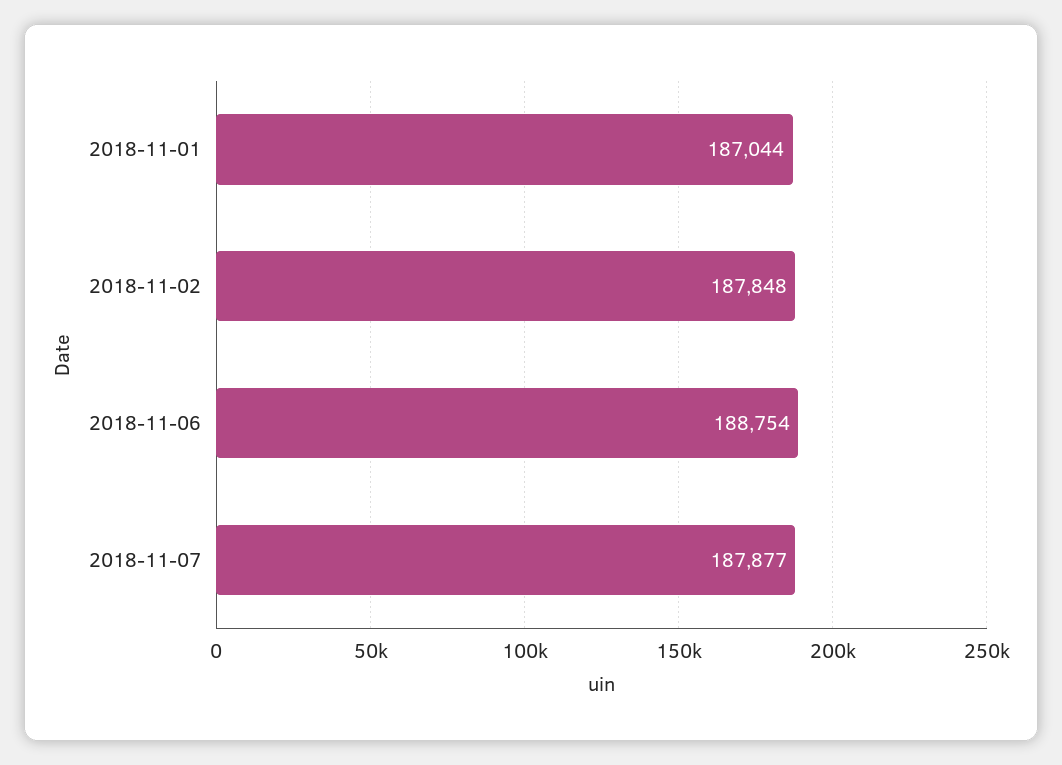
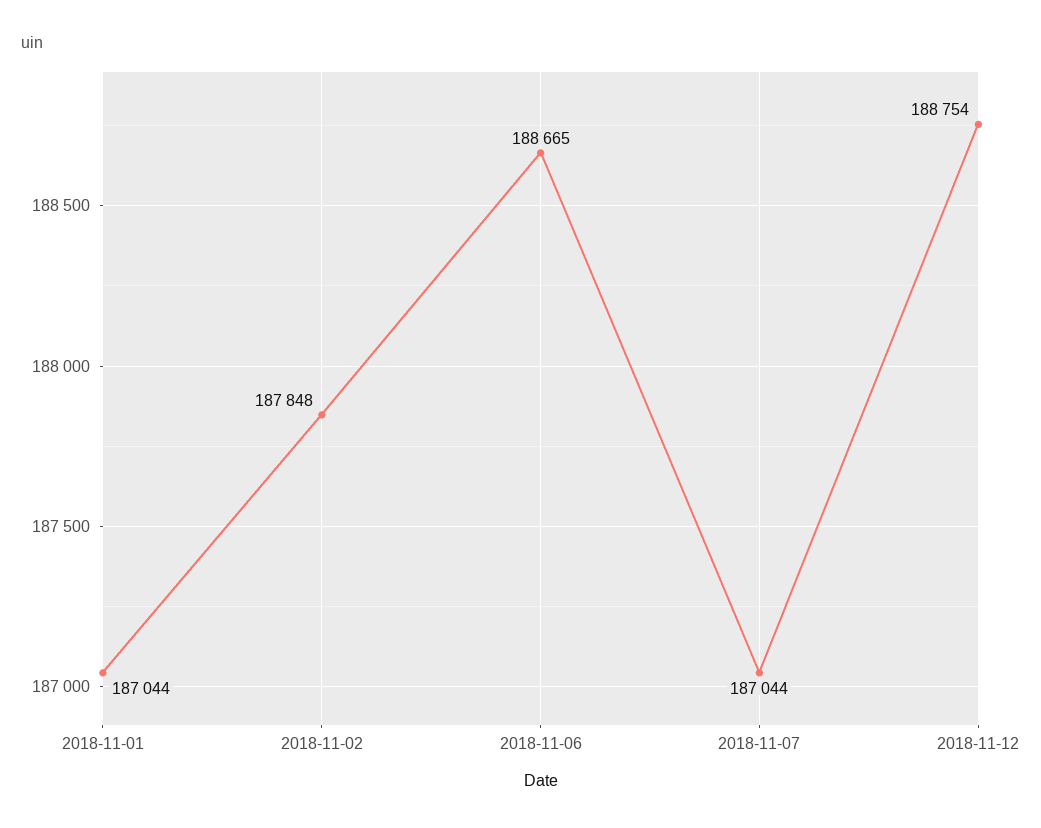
2018-11-06: 188754 -> 188665
2018-11-07: 187877 -> 187044
2018-11-12: none -> 188754

